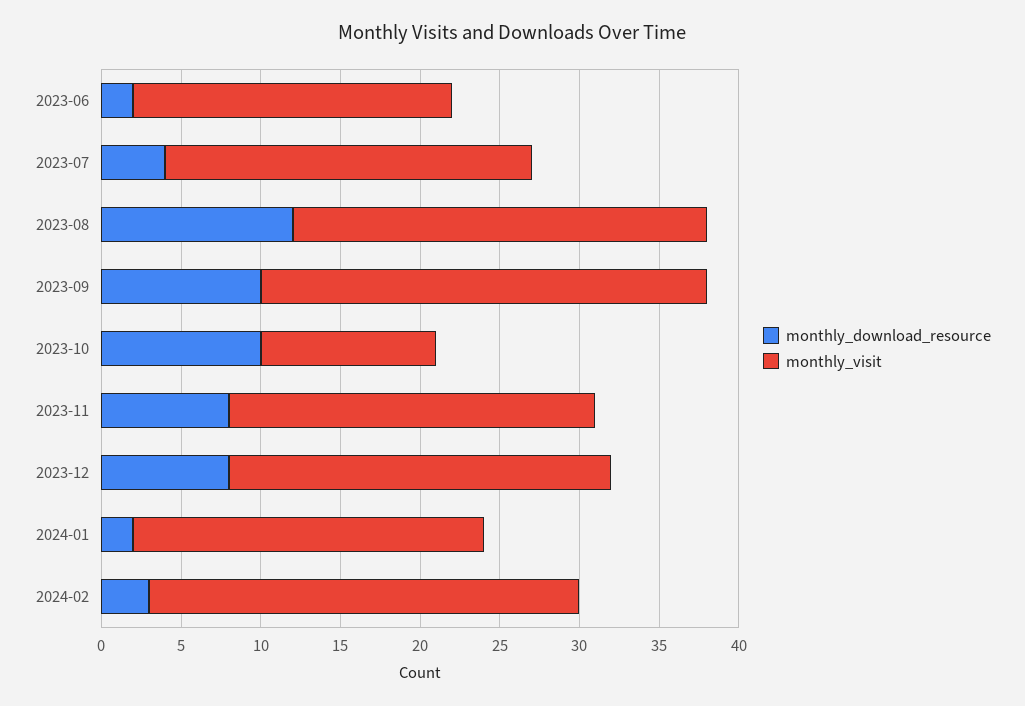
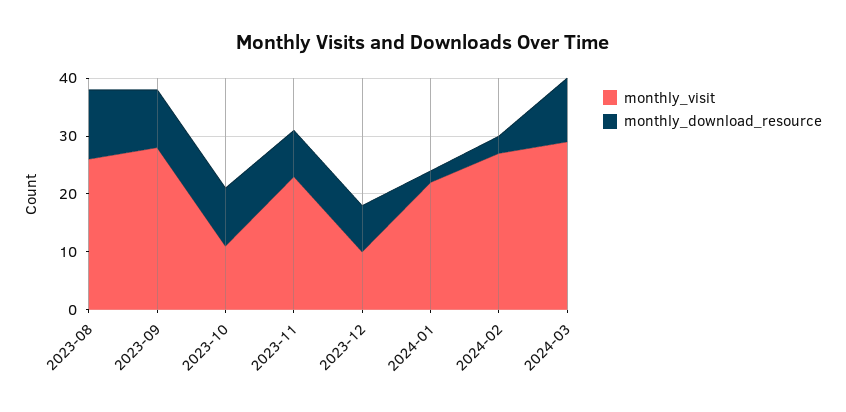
monthly_download_resource, 2023-06: 2 -> none
monthly_visit, 2023-06: 20 -> none
monthly_download_resource, 2023-07: 4 -> none
monthly_visit, 2023-07: 23 -> none
monthly_visit, 2023-12: 24 -> 10
monthly_visit, 2024-03: none -> 30
monthly_download_resource, 2024-03: none -> 10

